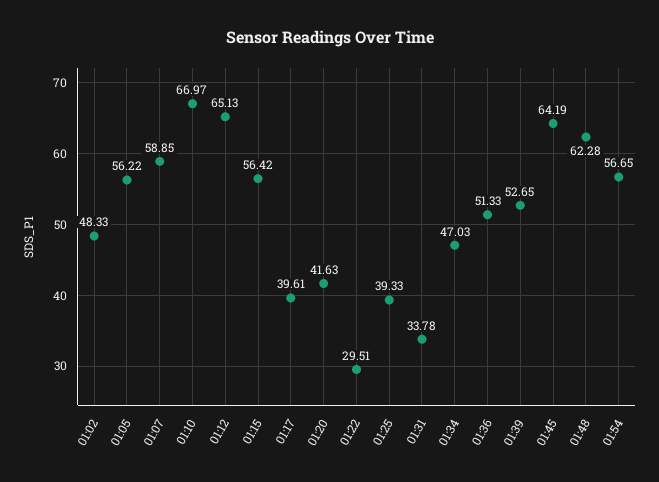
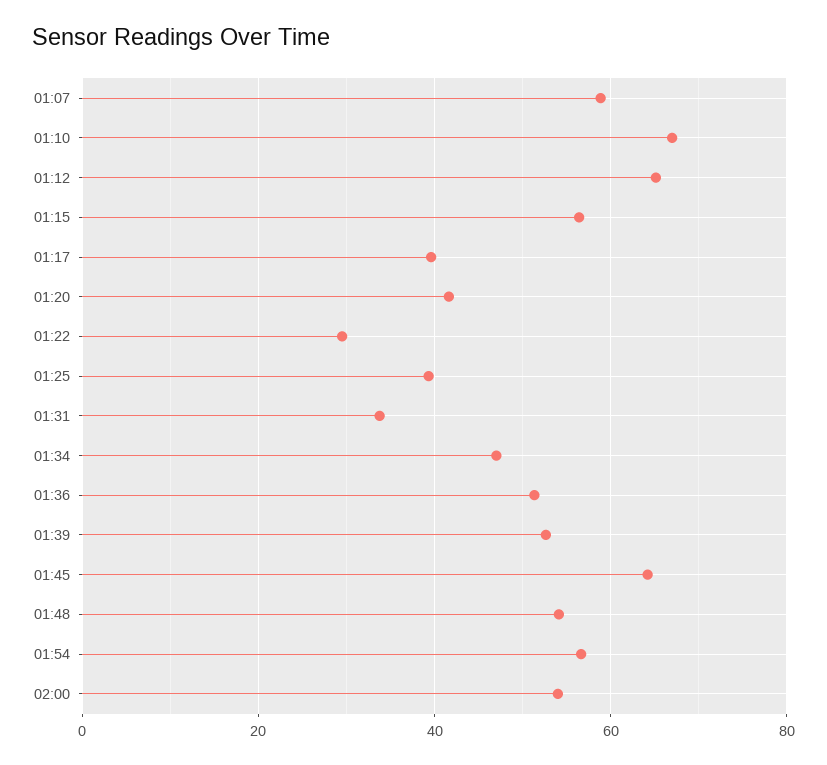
01:02: 48.33 -> none
01:05: 56.22 -> none
01:48: 62.28 -> 54
02:00: none -> 54

